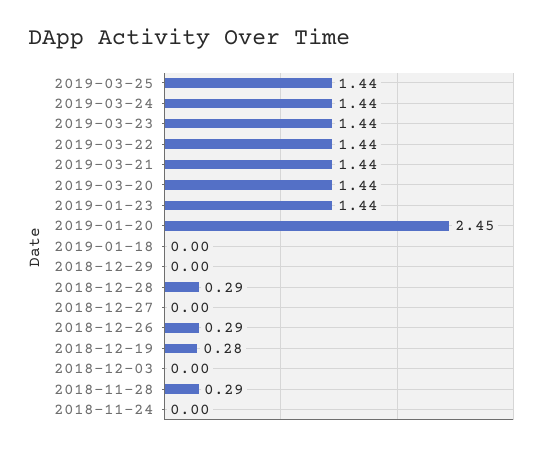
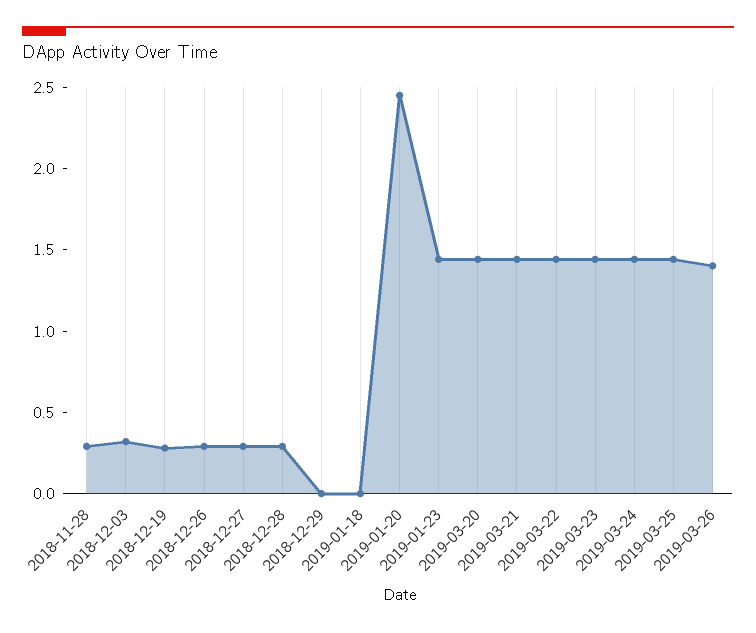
2018-12-27: 0 -> 0.3
2018-12-03: 0 -> 0.3
2018-11-24: 0 -> none
2019-03-26: none -> 1.4

